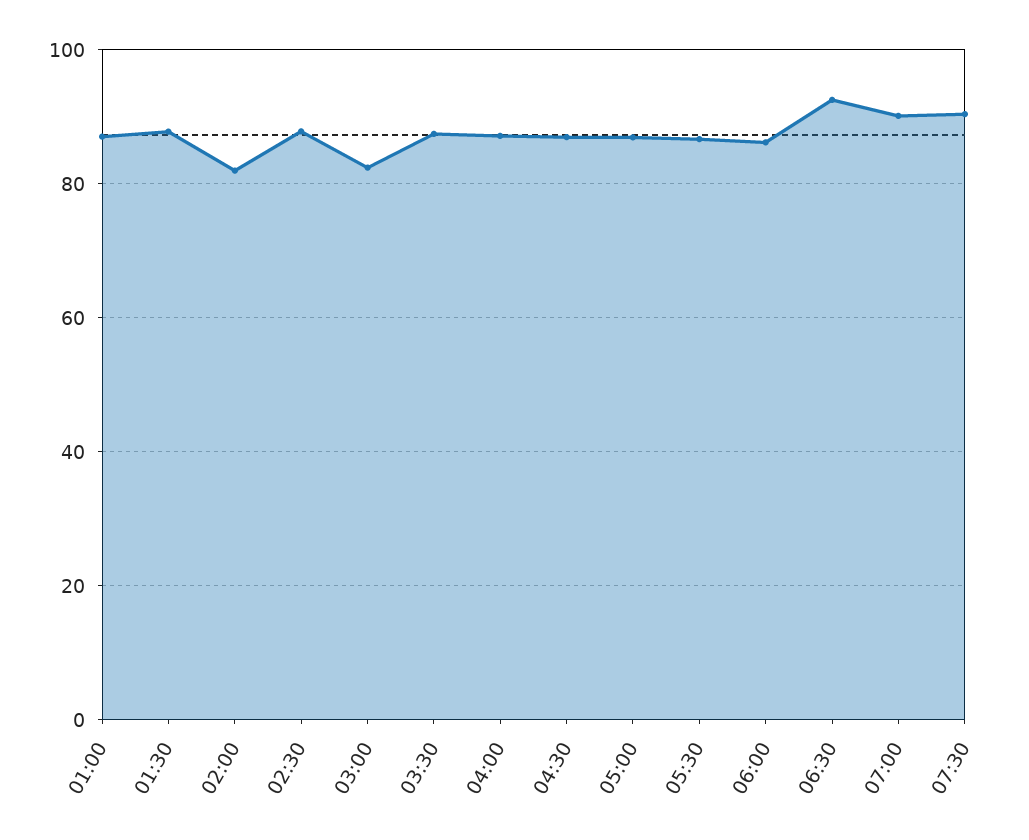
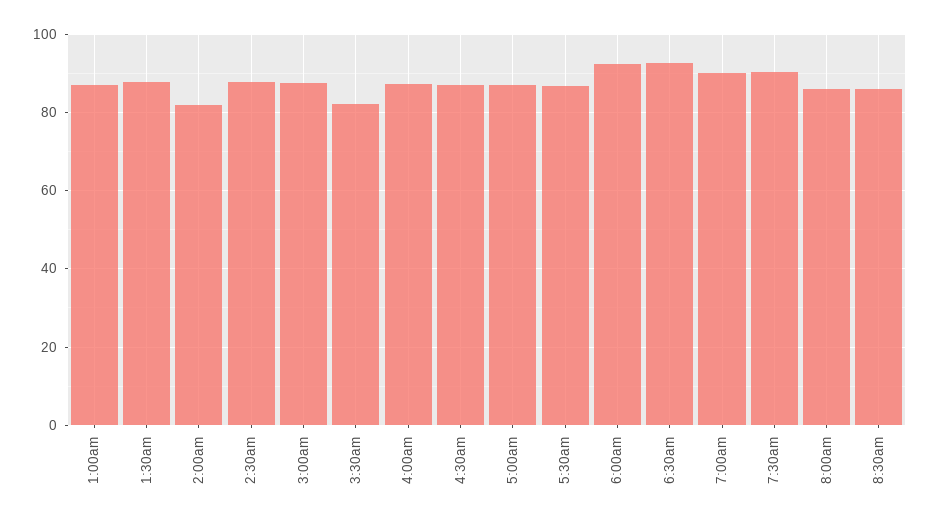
03:00: 82 -> 88
03:30: 88 -> 82
06:00: 86 -> 92
8:00am: none -> 86
8:30am: none -> 86

